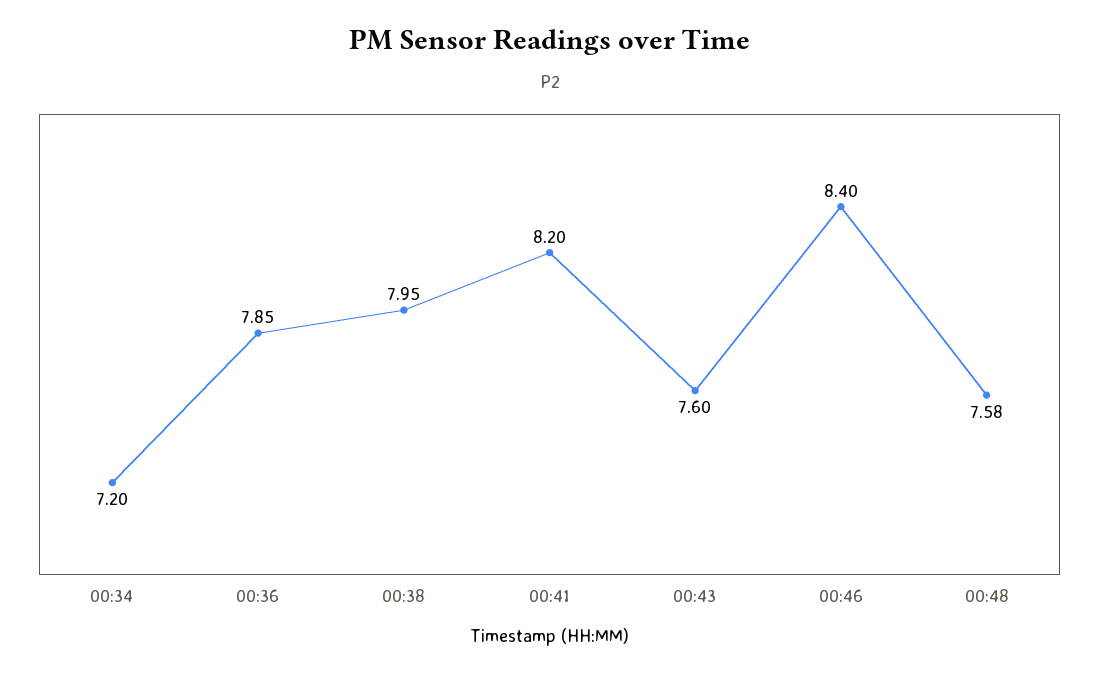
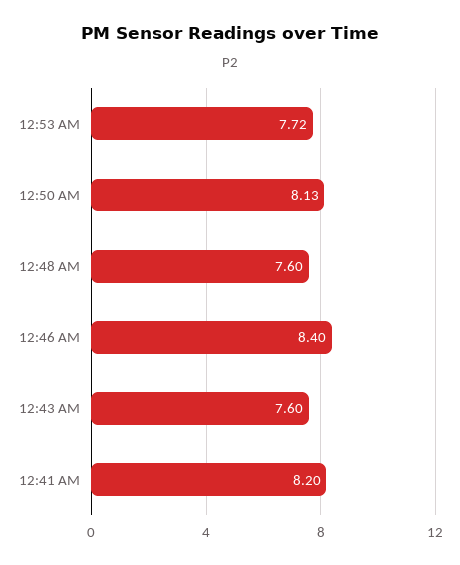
00:34: 7.2 -> none
00:36: 7.85 -> none
00:38: 7.95 -> none
00:48: 7.58 -> 7.6
12:53 AM: none -> 7.72
12:50 AM: none -> 8.13

